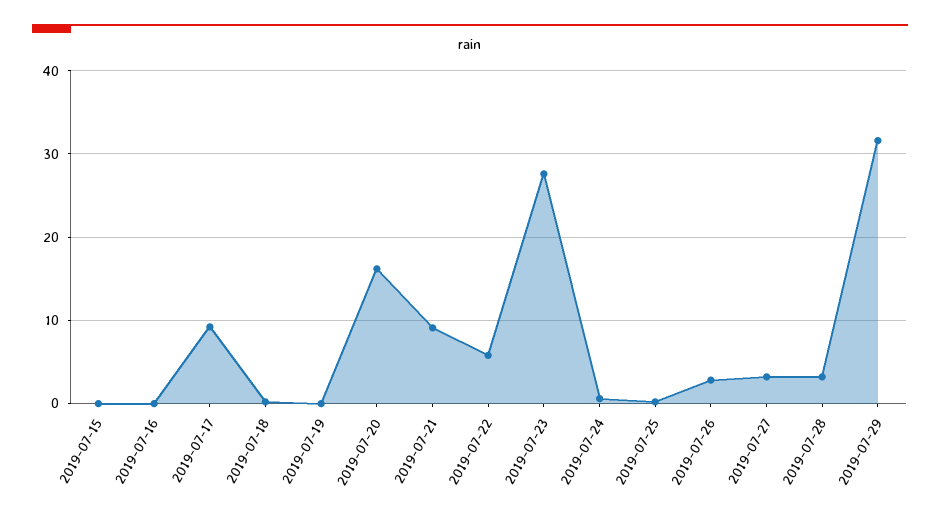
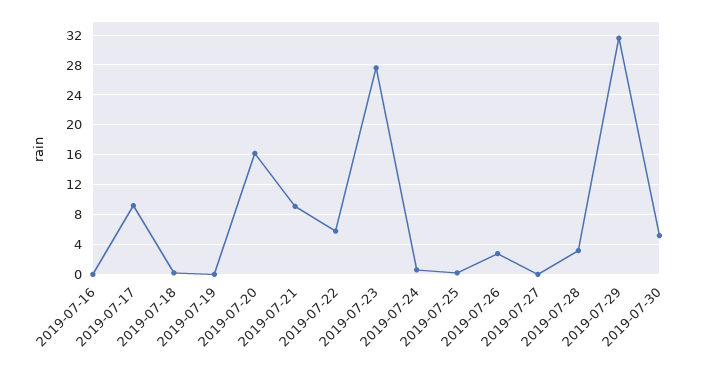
2019-07-15: 0 -> none
2019-07-27: 3 -> 0
2019-07-30: none -> 5

